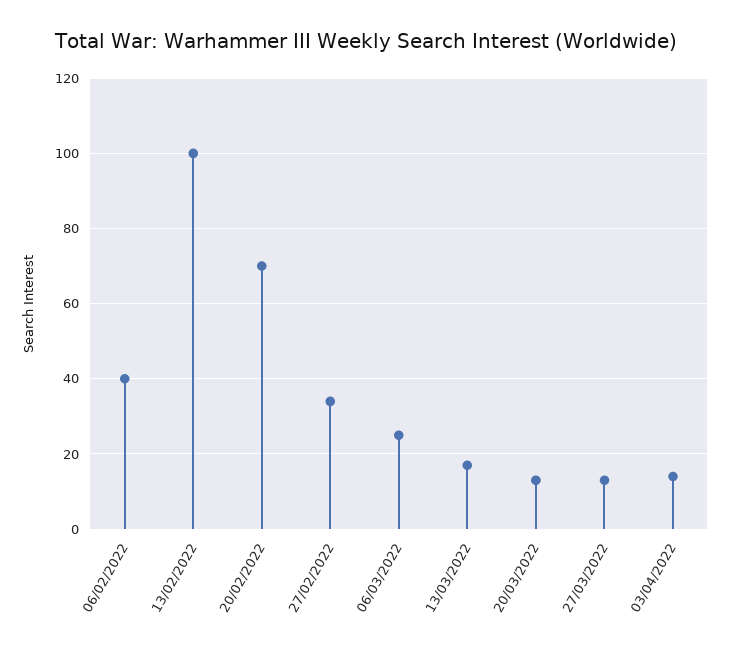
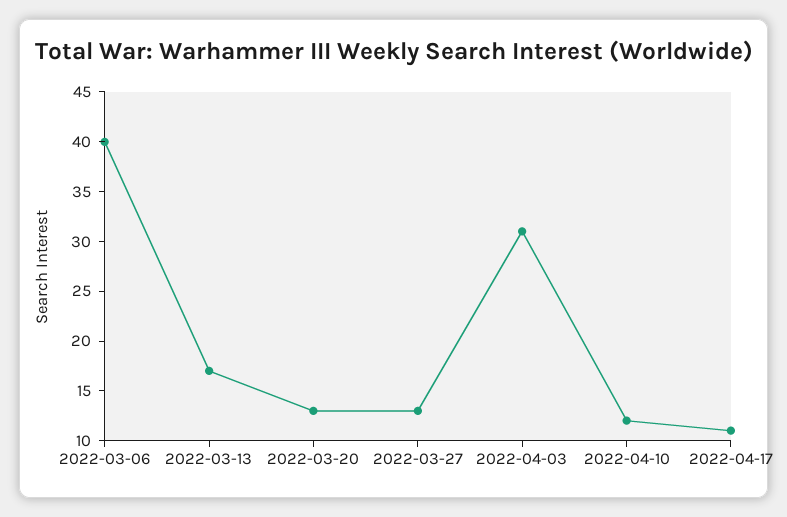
06/02/2022: 40 -> none
13/02/2022: 100 -> none
20/02/2022: 70 -> none
27/02/2022: 35 -> none
06/03/2022: 25 -> 40
03/04/2022: 15 -> 31
2022-04-10: none -> 12
2022-04-17: none -> 11

